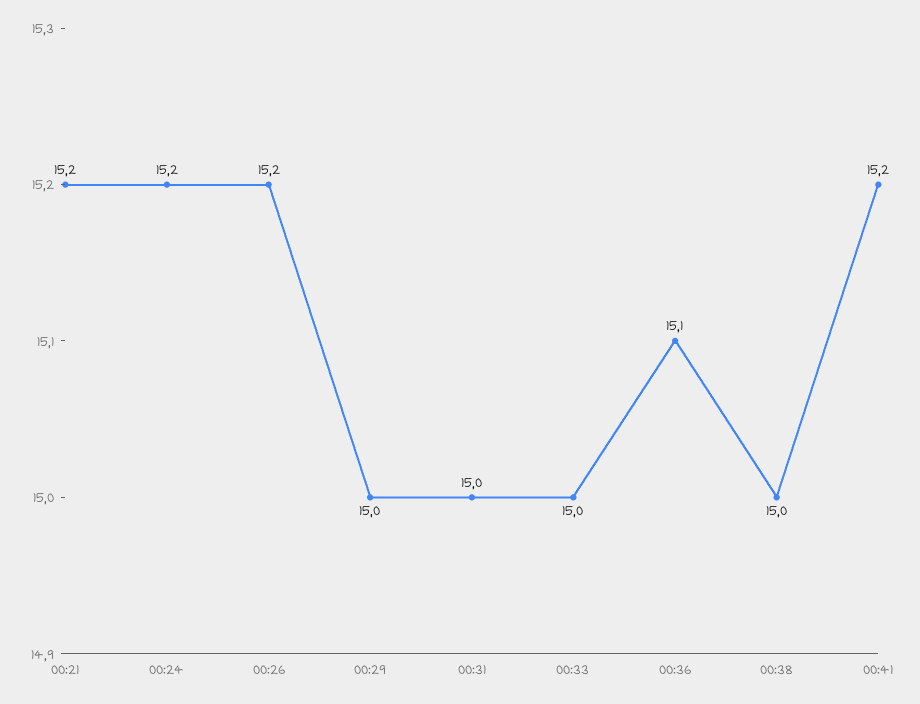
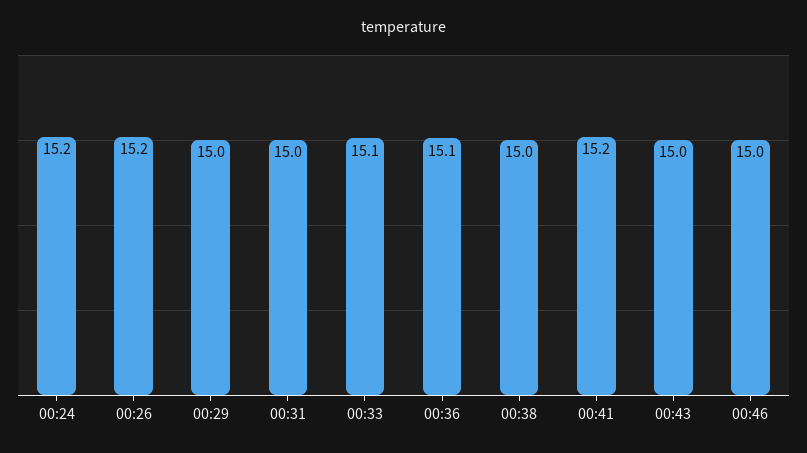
00:21: 15.2 -> none
00:33: 15 -> 15.1
00:43: none -> 15
00:46: none -> 15

